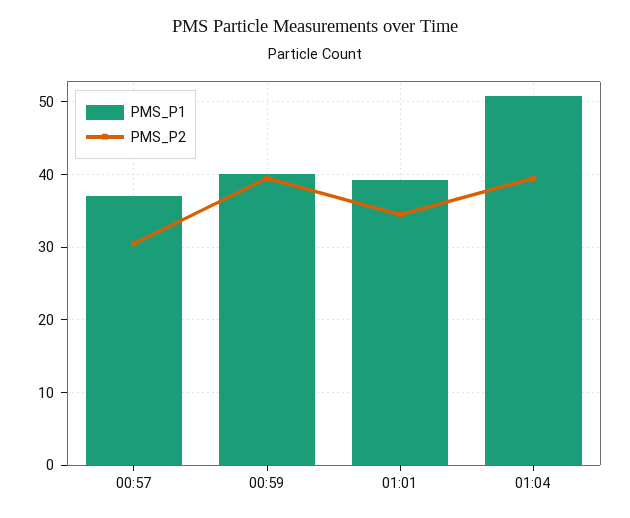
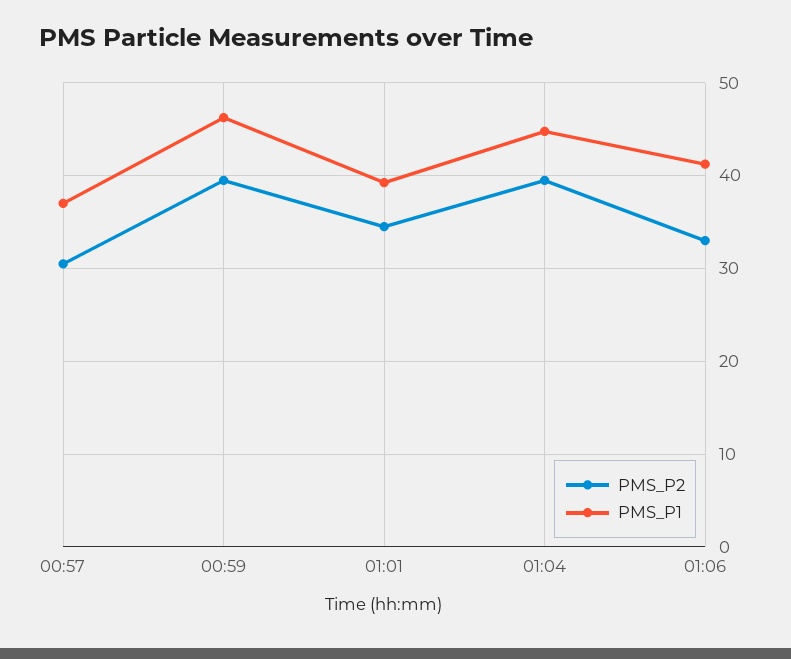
PMS_P1, 00:59: 40 -> 46
PMS_P1, 01:04: 51 -> 45
PMS_P2, 01:06: none -> 33
PMS_P1, 01:06: none -> 41

